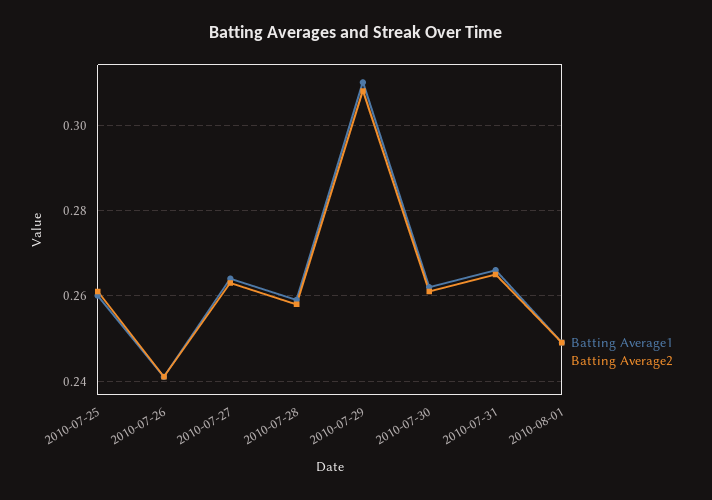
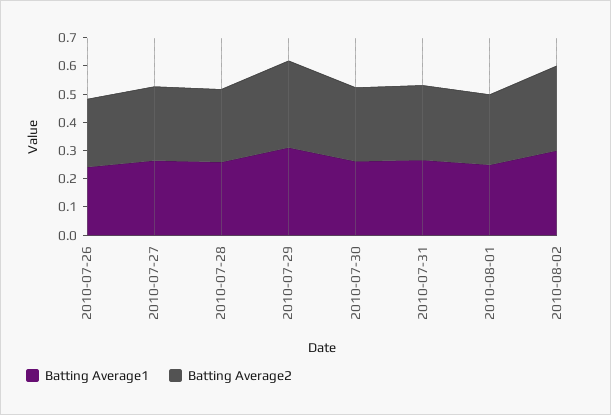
Batting Average1, 2010-07-25: 0.26 -> none
Batting Average2, 2010-07-25: 0.26 -> none
Batting Average1, 2010-08-02: none -> 0.3
Batting Average2, 2010-08-02: none -> 0.3

